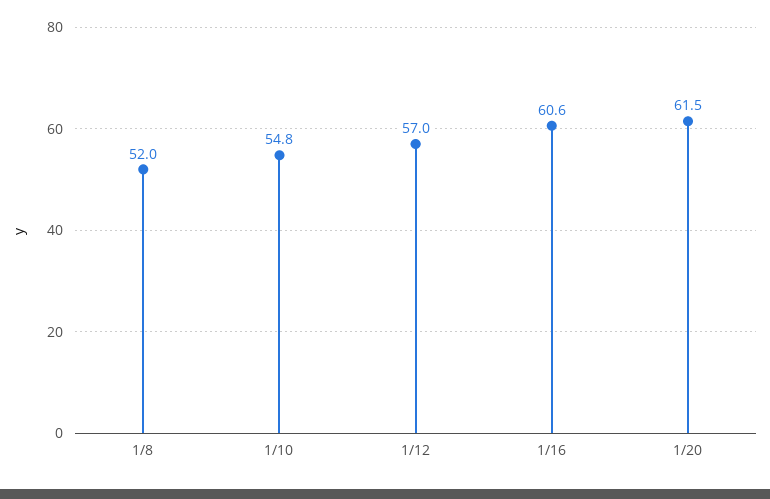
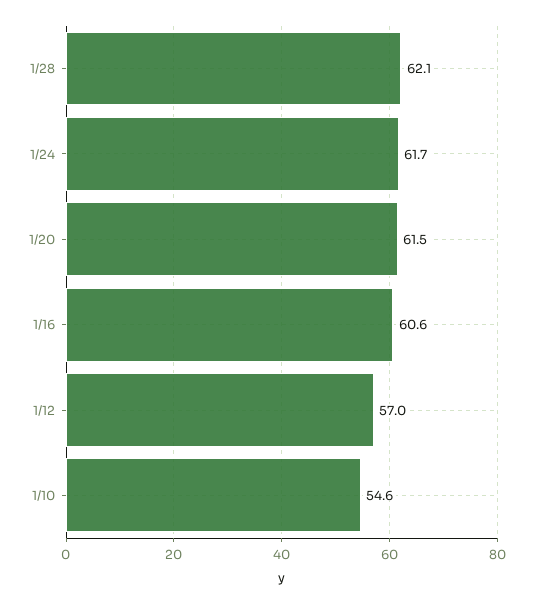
1/8: 52 -> none
1/10: 54.8 -> 54.6
1/28: none -> 62.1
1/24: none -> 61.7

